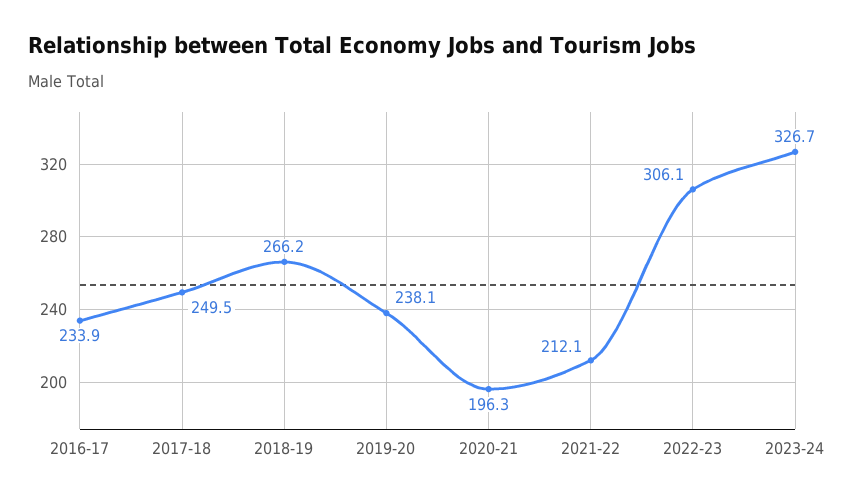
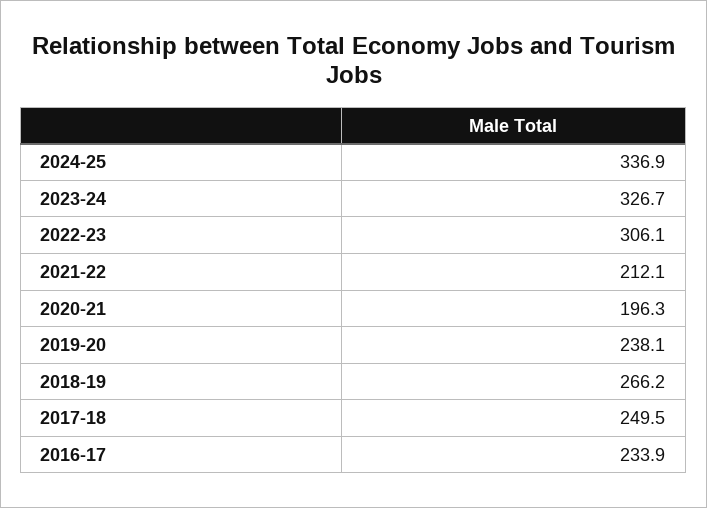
2024-25: none -> 336.9

